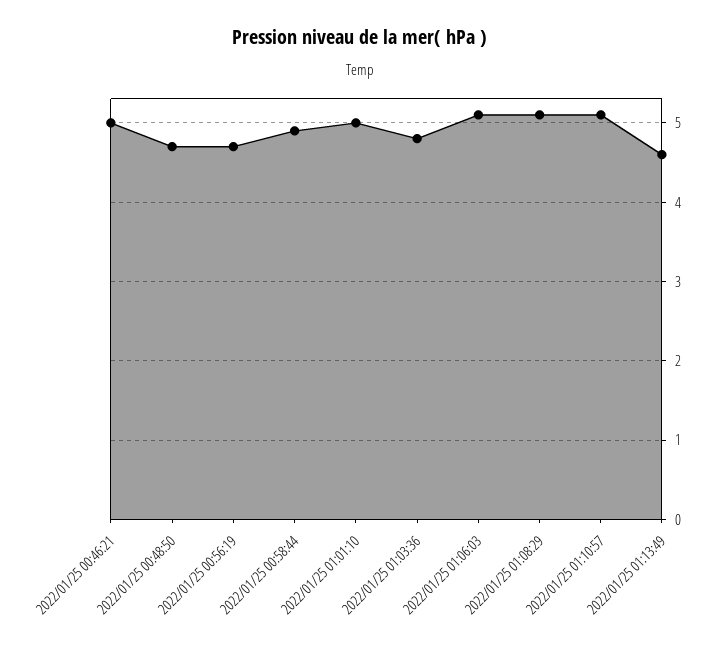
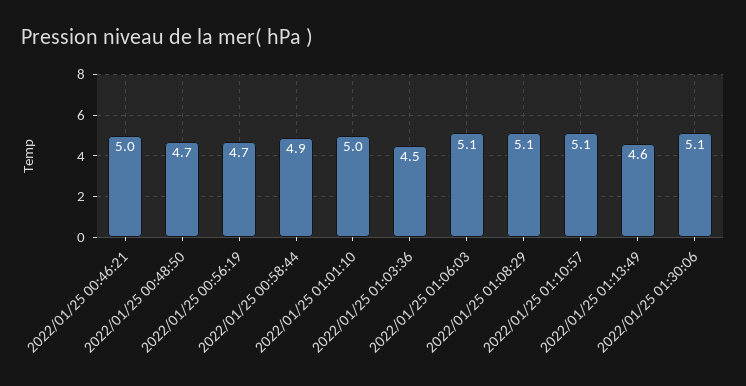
2022/01/25 01:03:36: 4.8 -> 4.5
2022/01/25 01:30:06: none -> 5.1

